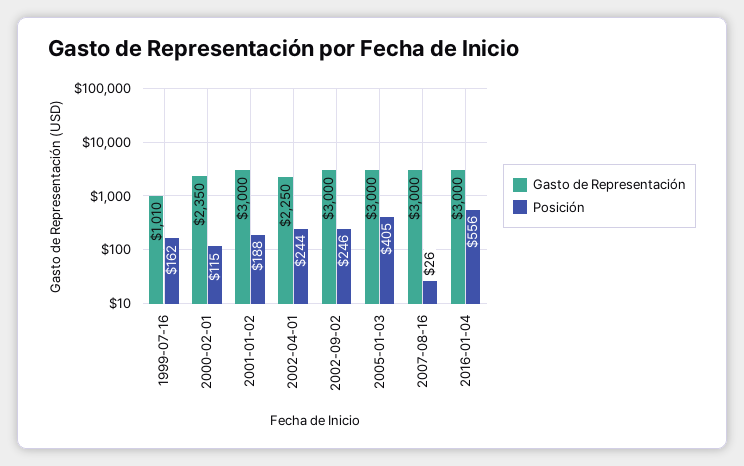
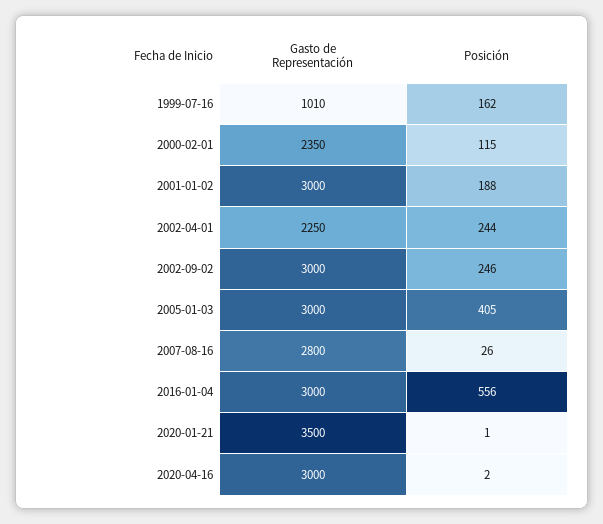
Gasto de Representación, 2007-08-16: 3000 -> 2800
Gasto de Representación, 2020-01-21: none -> 3500
Posición, 2020-01-21: none -> 1
Gasto de Representación, 2020-04-16: none -> 3000
Posición, 2020-04-16: none -> 2

